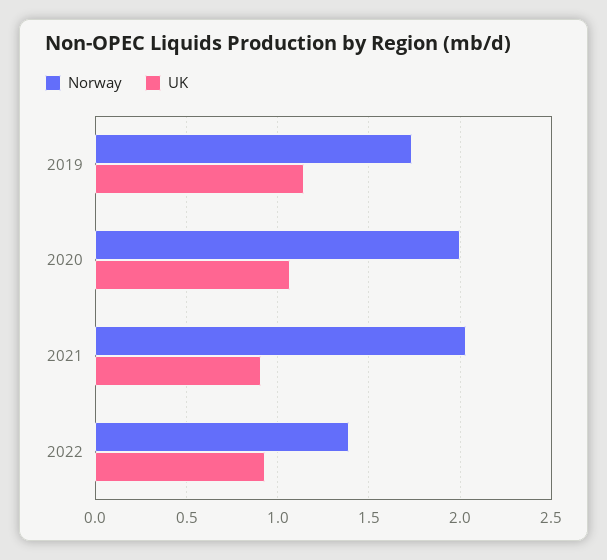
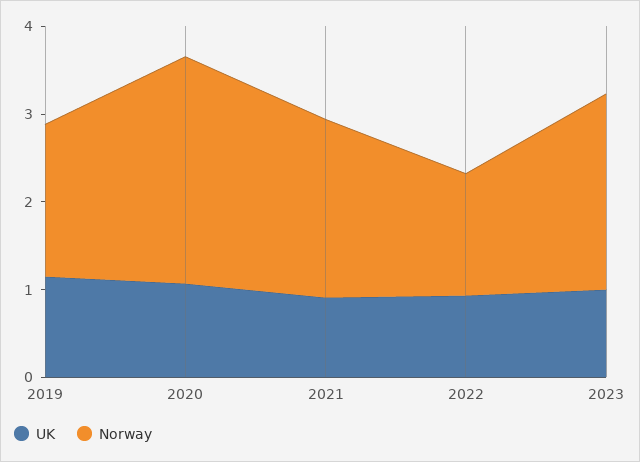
Norway, 2020: 2 -> 2.6
UK, 2023: none -> 1
Norway, 2023: none -> 2.2

